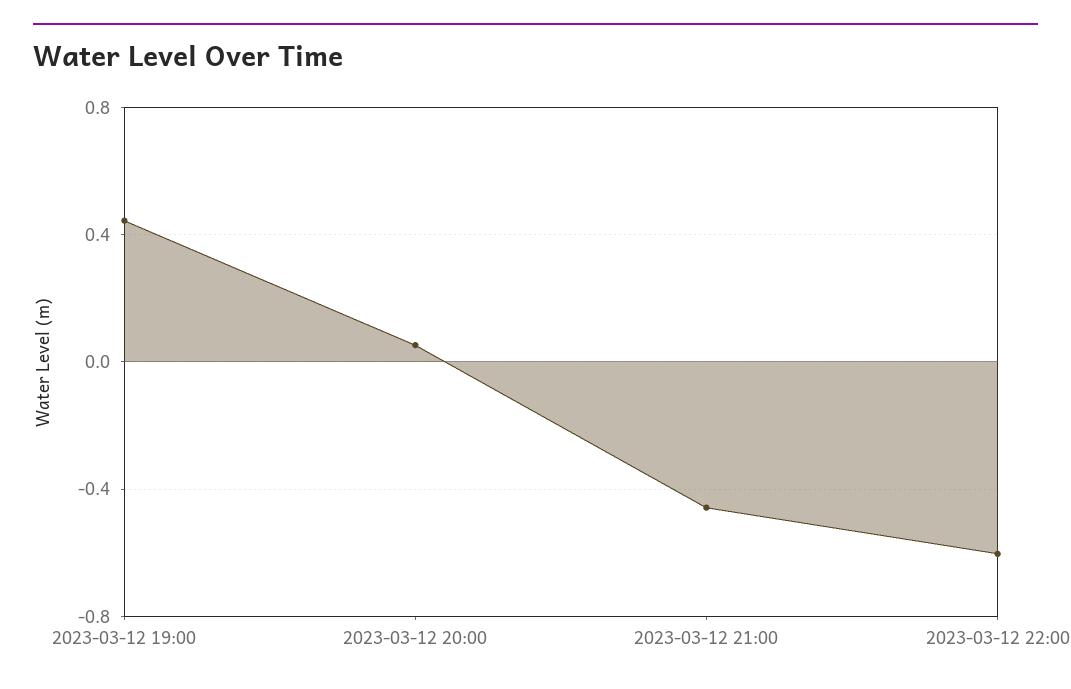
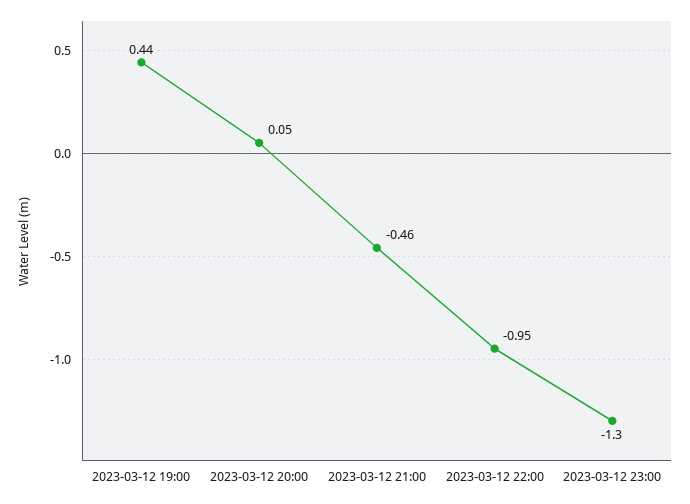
2023-03-12 22:00: -0.6 -> -0.95
2023-03-12 23:00: none -> -1.3

